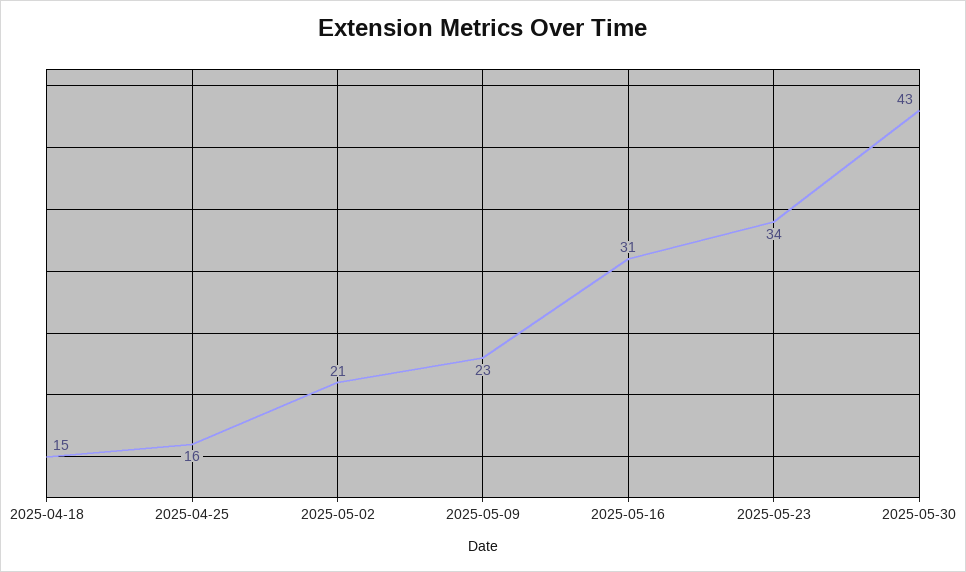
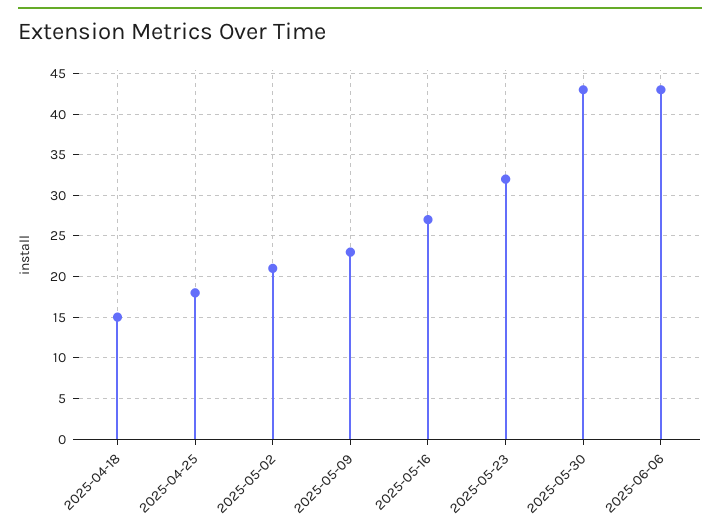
2025-04-25: 16 -> 18
2025-05-16: 31 -> 27
2025-05-23: 34 -> 32
2025-06-06: none -> 43

